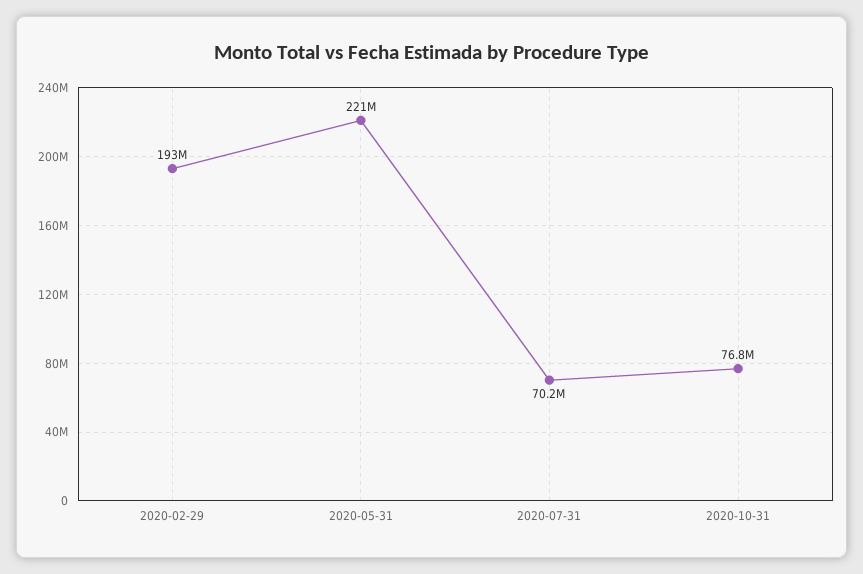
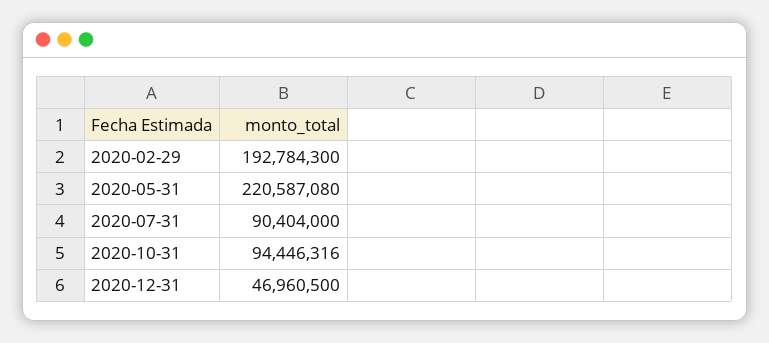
2020-07-31: 70200000 -> 90404000
2020-10-31: 76800000 -> 94446316
2020-12-31: none -> 46960500

